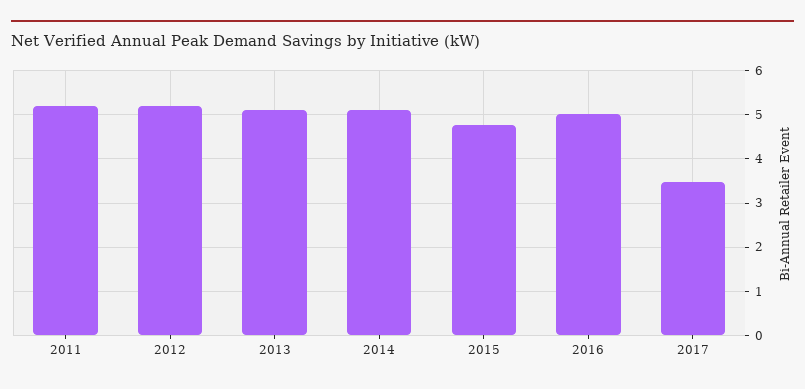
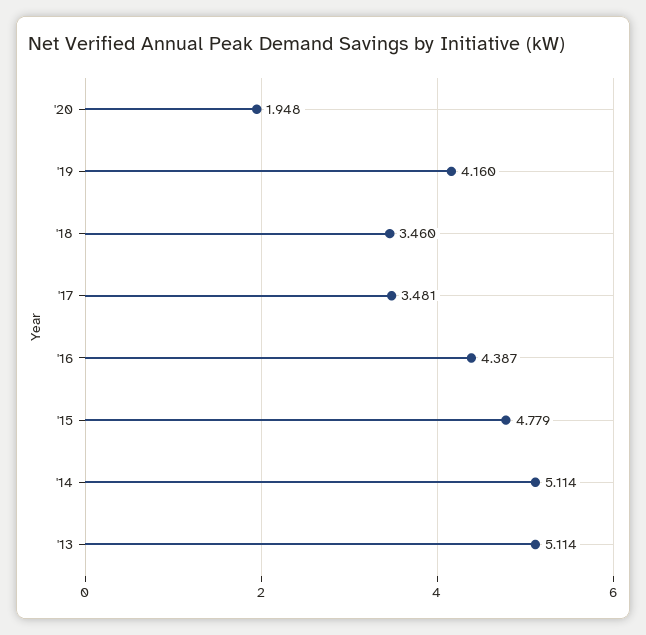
2011: 5.2 -> none
2012: 5.2 -> none
2016: 5 -> 4.387
'20: none -> 1.948
'19: none -> 4.16
'18: none -> 3.46

